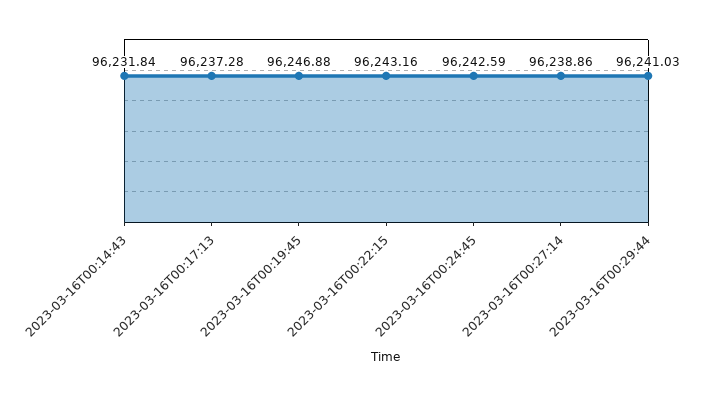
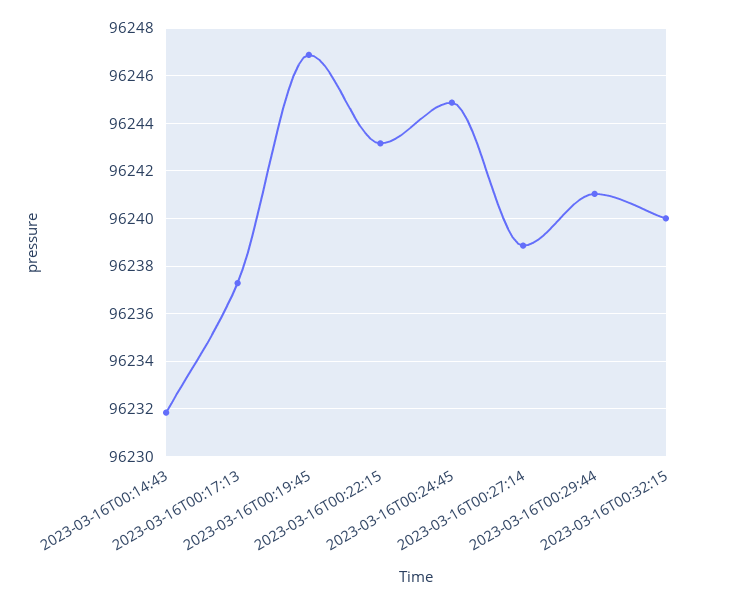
2023-03-16T00:24:45: 96242.59 -> 96245
2023-03-16T00:32:15: none -> 96240

